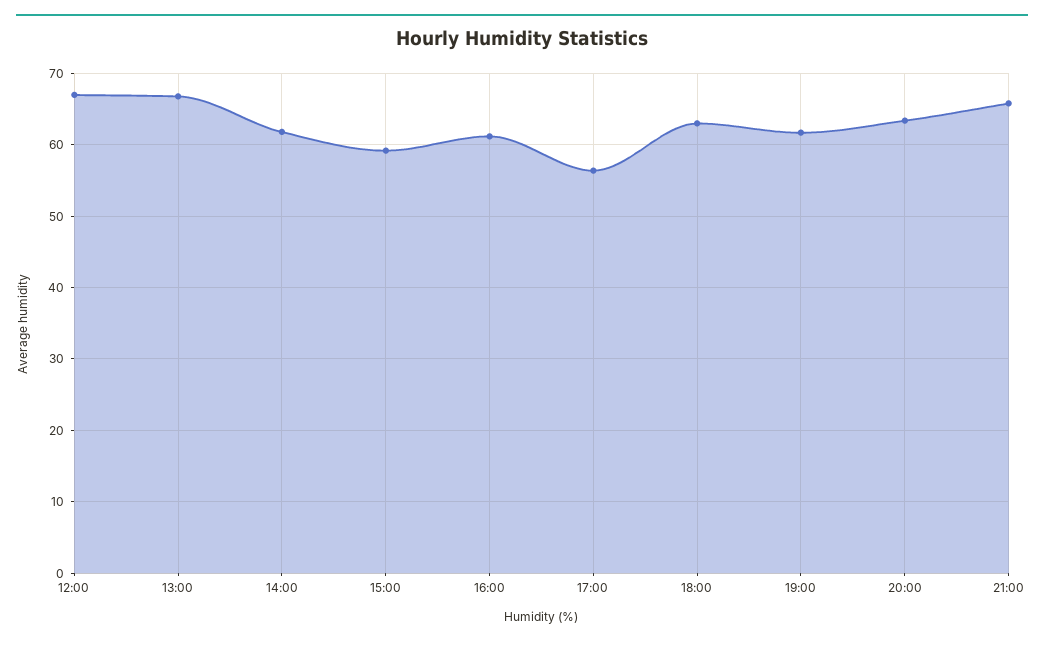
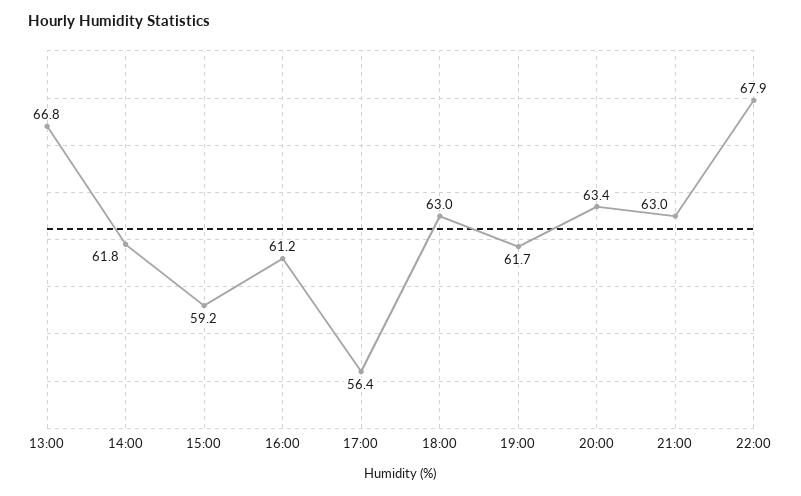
12:00: 67 -> none
21:00: 66 -> 63
22:00: none -> 67.9

